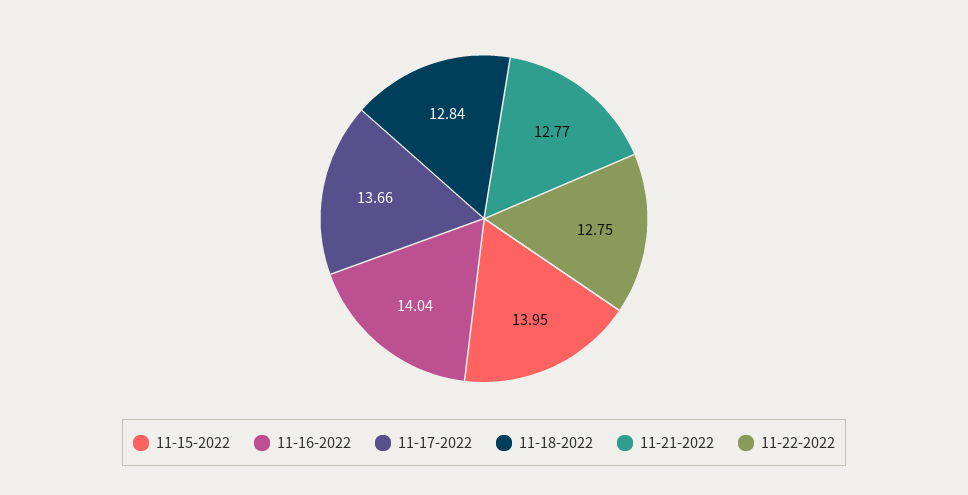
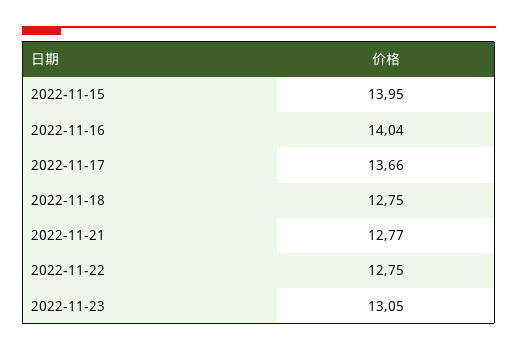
11-18-2022: 12.84 -> 12.75
2022-11-23: none -> 13.05

